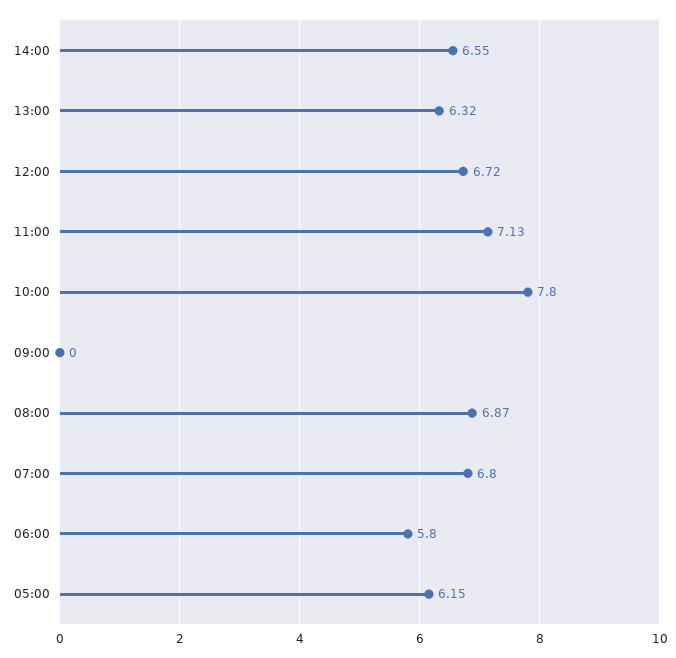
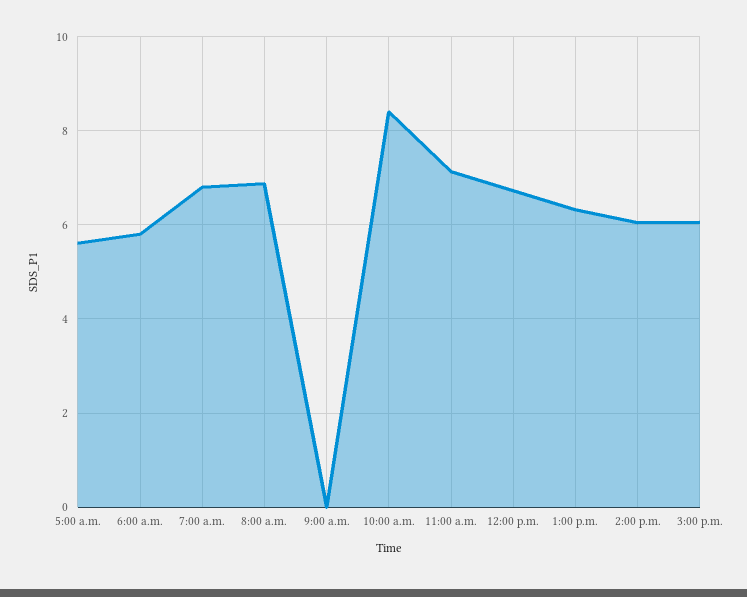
14:00: 6.55 -> 6
10:00: 7.8 -> 8.4
05:00: 6.15 -> 5.6
3:00 p.m.: none -> 6

